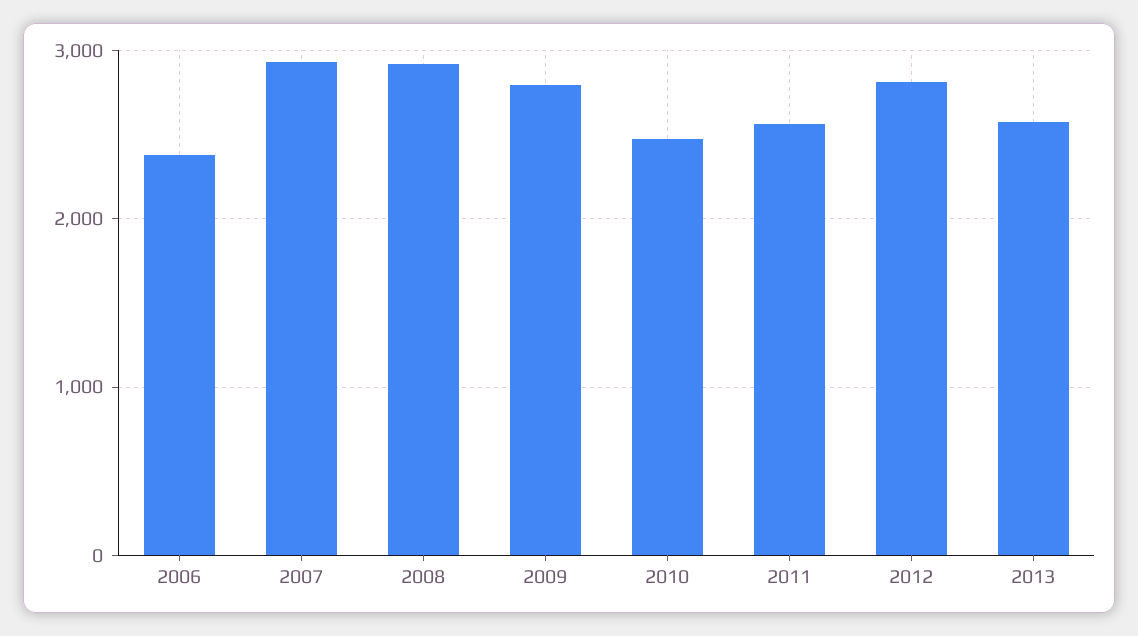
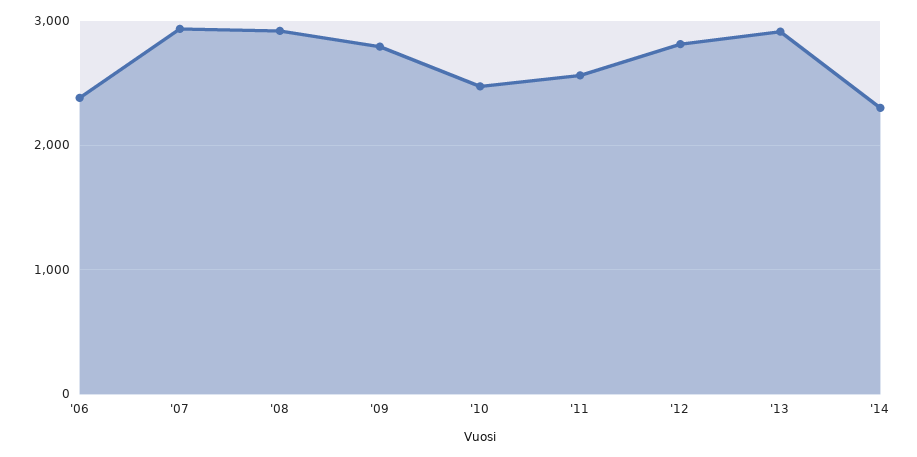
2013: 2600 -> 2900
'14: none -> 2300

